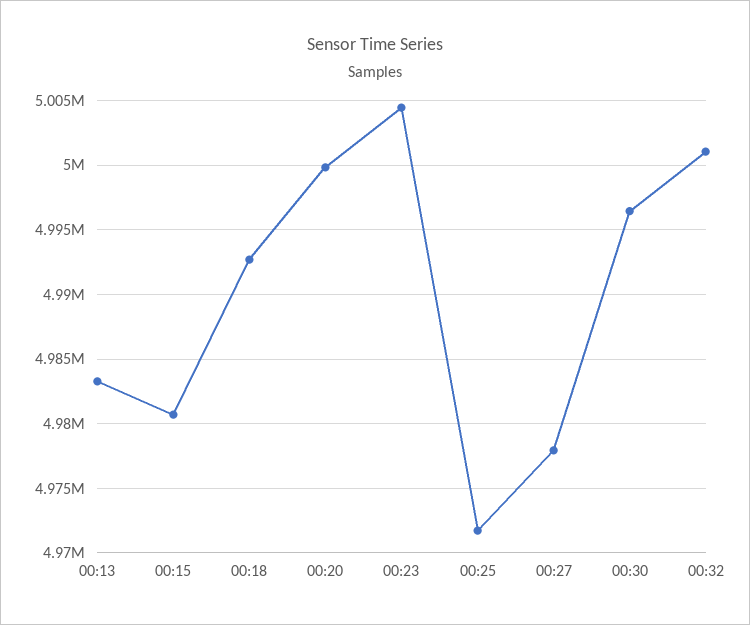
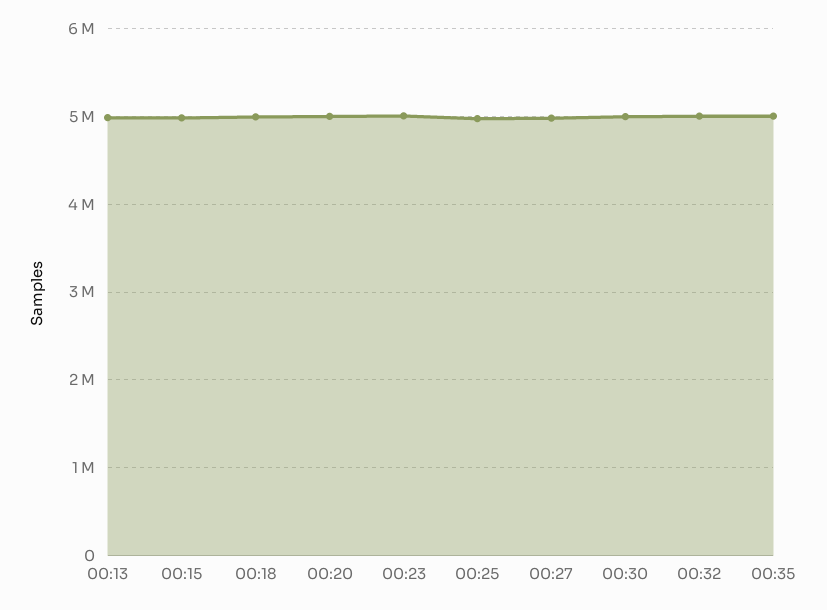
00:35: none -> 5000000

